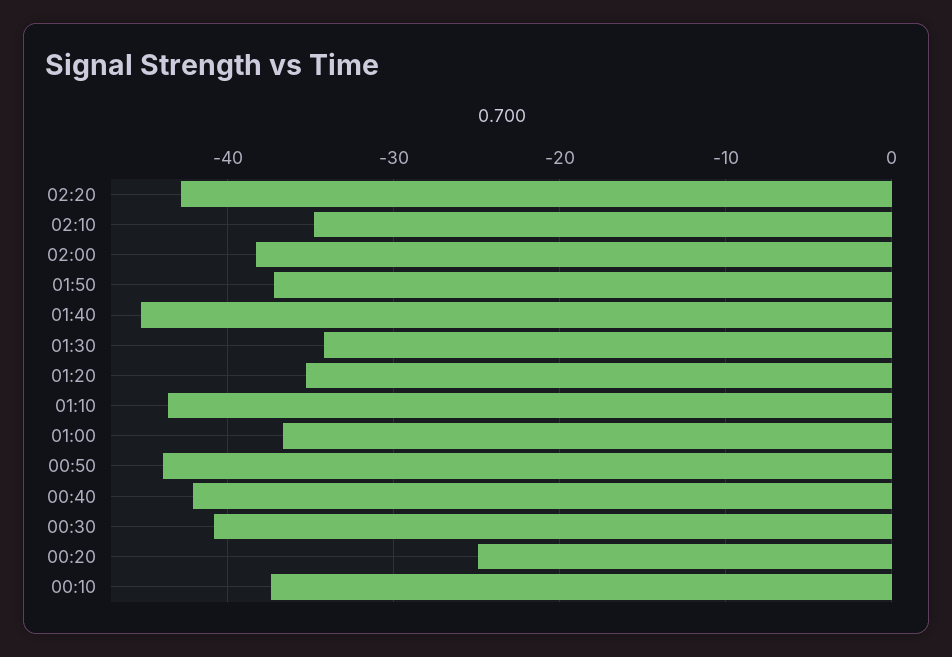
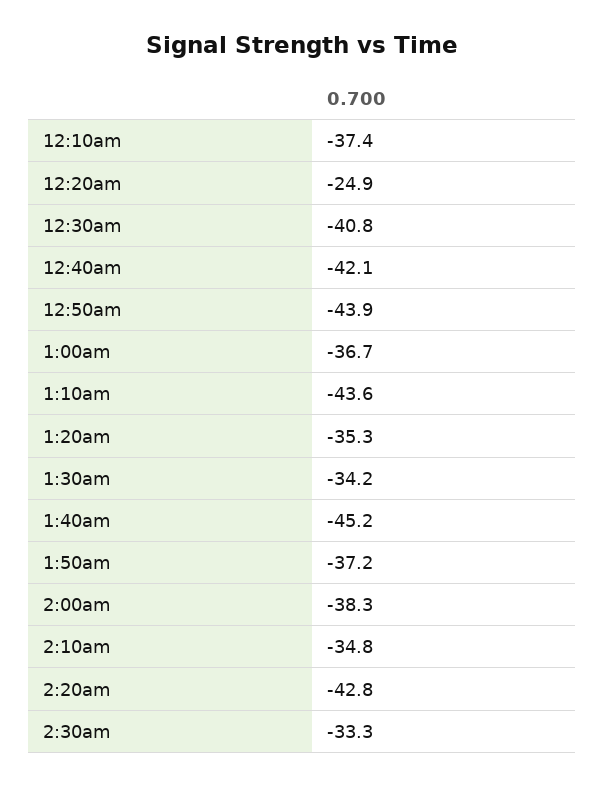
2:30am: none -> -33.3

